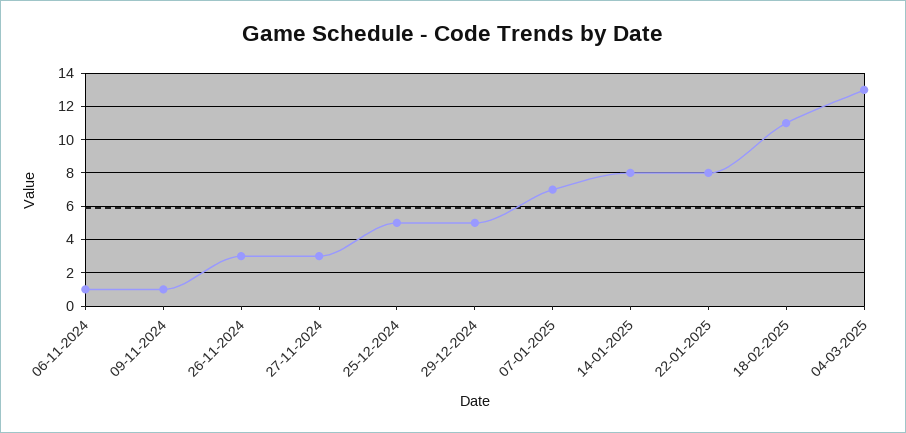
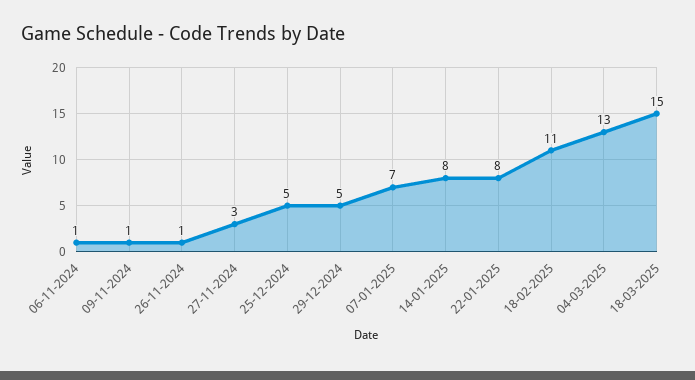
26-11-2024: 3 -> 1
18-03-2025: none -> 15

